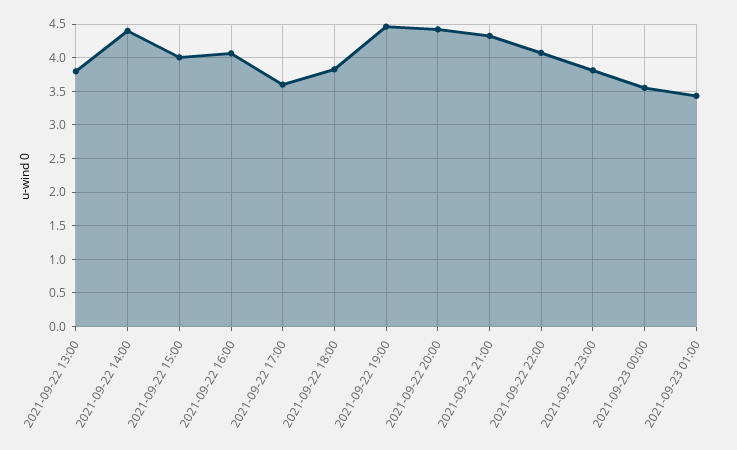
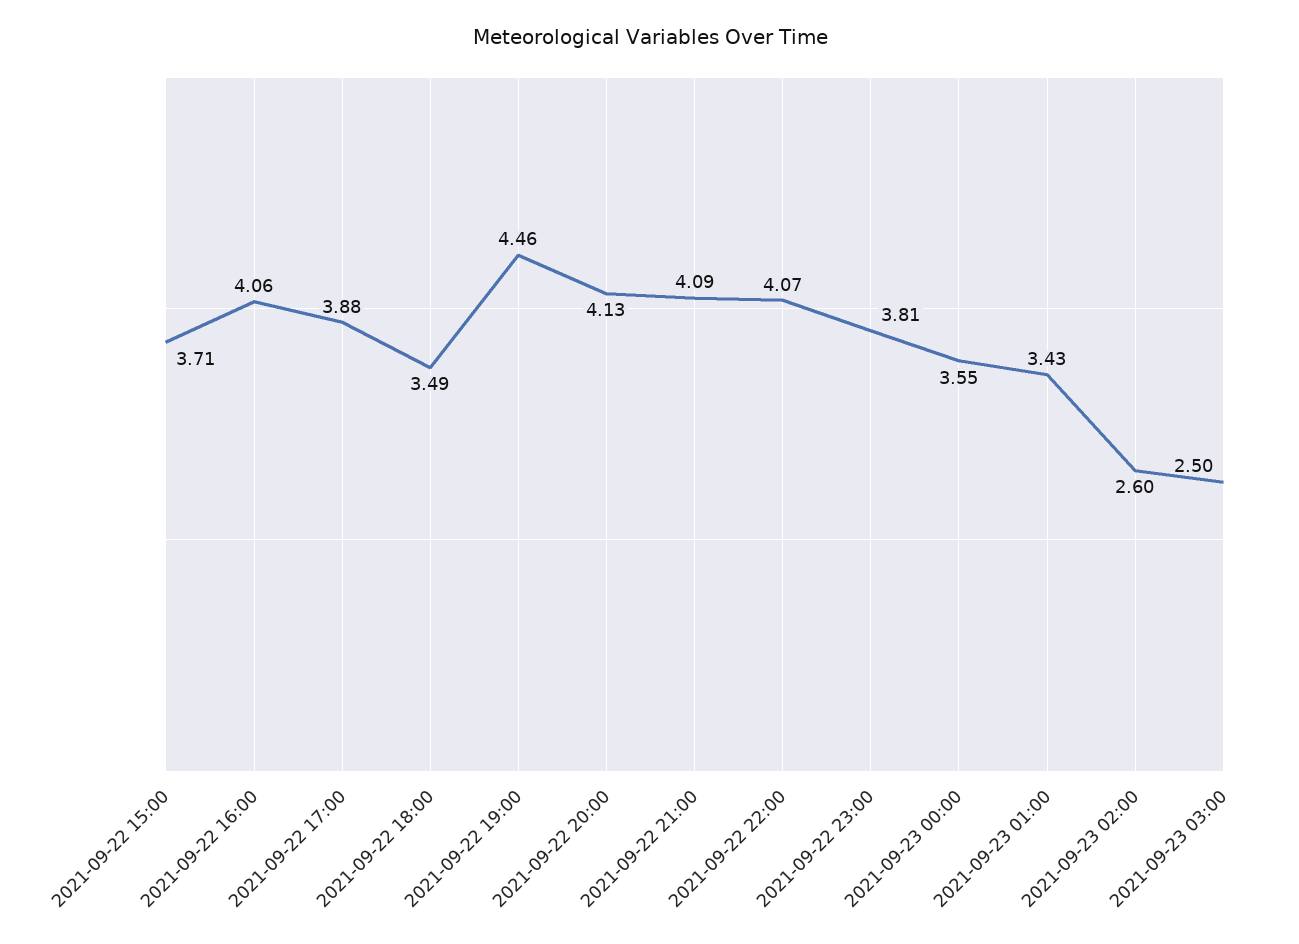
2021-09-22 13:00: 3.8 -> none
2021-09-22 14:00: 4.4 -> none
2021-09-22 15:00: 4 -> 3.71
2021-09-22 17:00: 3.6 -> 3.88
2021-09-22 18:00: 3.8 -> 3.49
2021-09-22 20:00: 4.4 -> 4.13
2021-09-22 21:00: 4.3 -> 4.09
2021-09-23 02:00: none -> 2.6
2021-09-23 03:00: none -> 2.5

